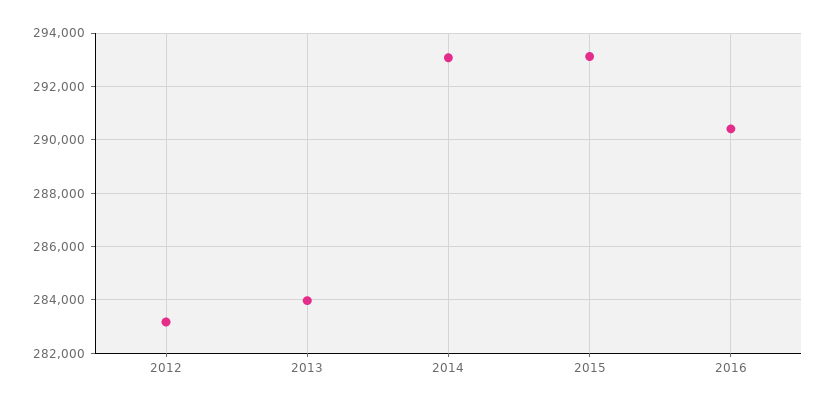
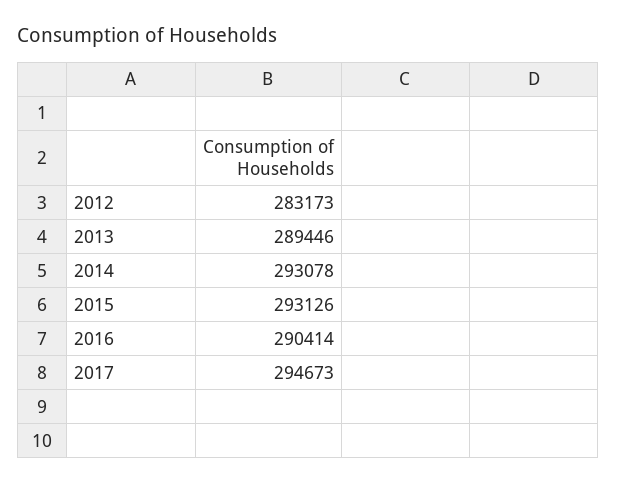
2013: 284000 -> 289446
2017: none -> 294673

